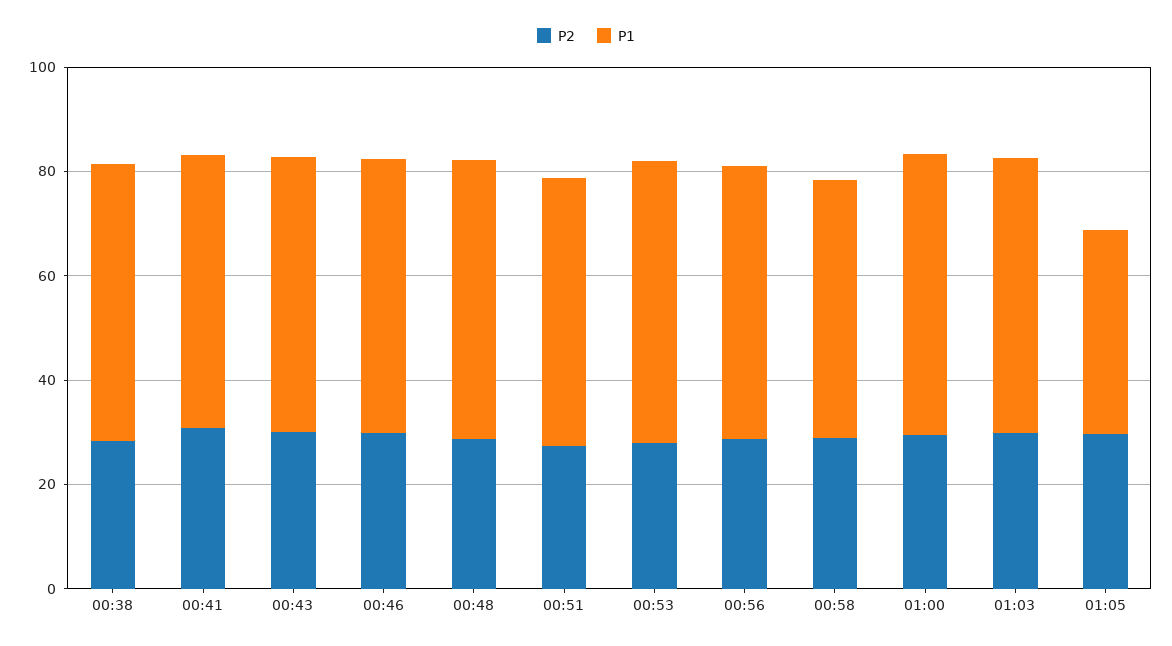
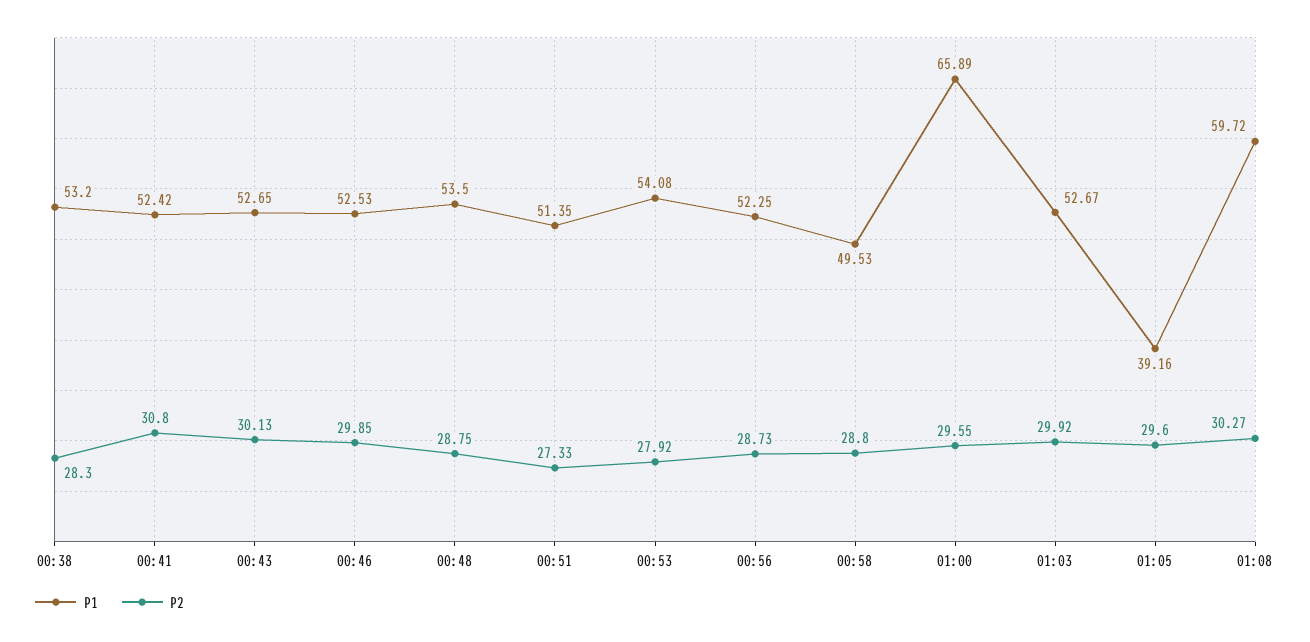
P1, 01:00: 55 -> 65.89
P1, 01:08: none -> 59.72
P2, 01:08: none -> 30.27

